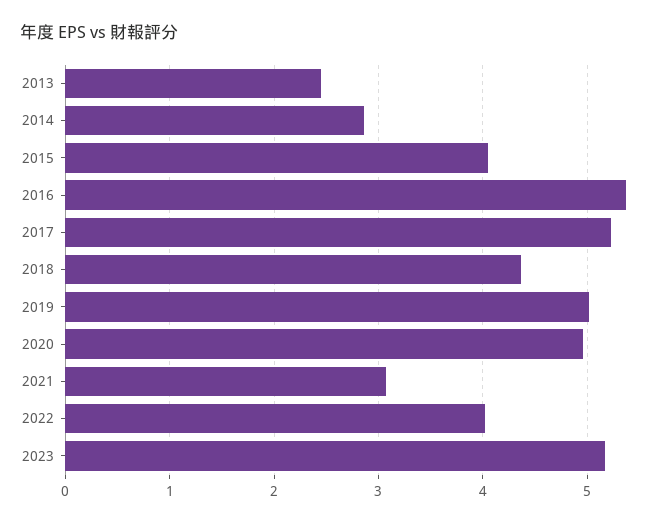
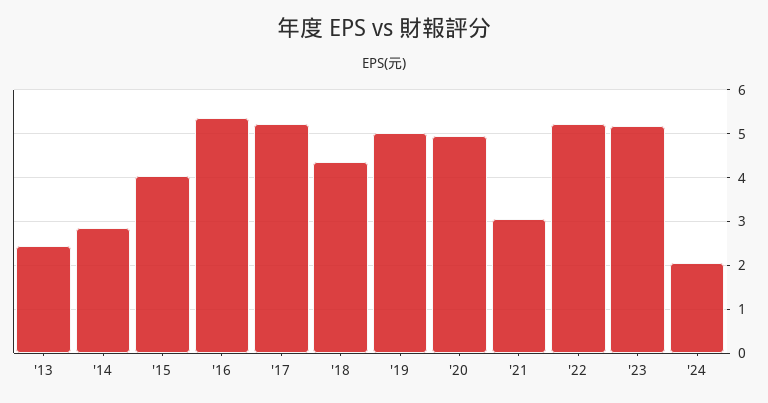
2022: 4 -> 5.2
'24: none -> 2

